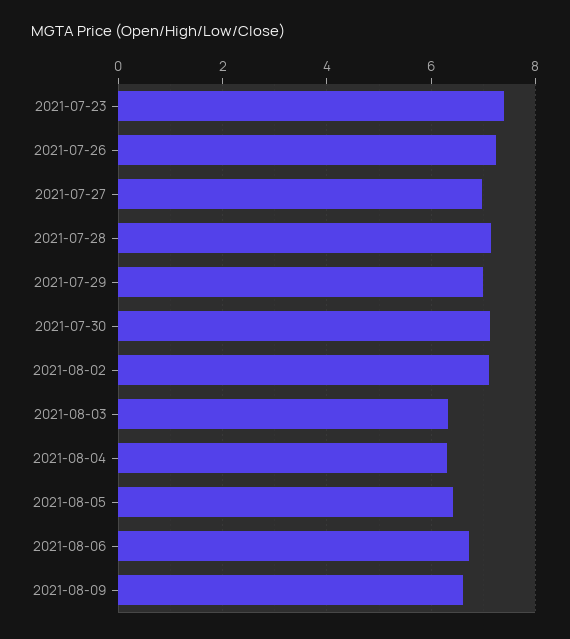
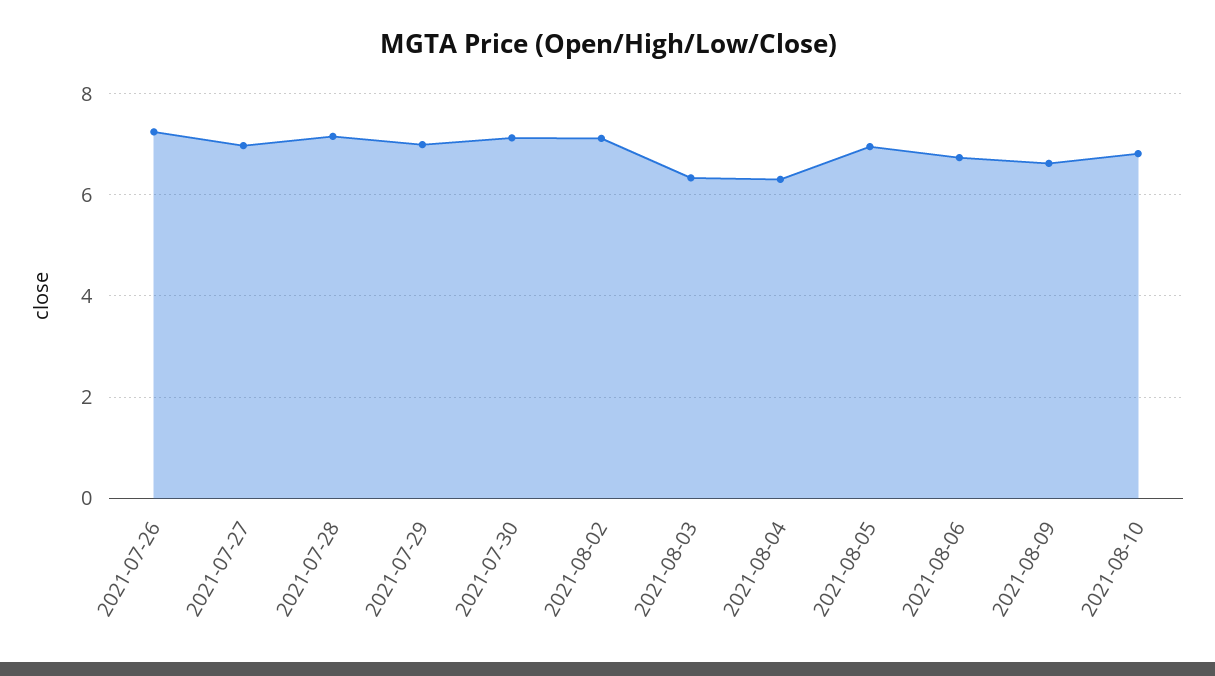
2021-07-23: 7.4 -> none
2021-08-05: 6.4 -> 7
2021-08-10: none -> 6.8

